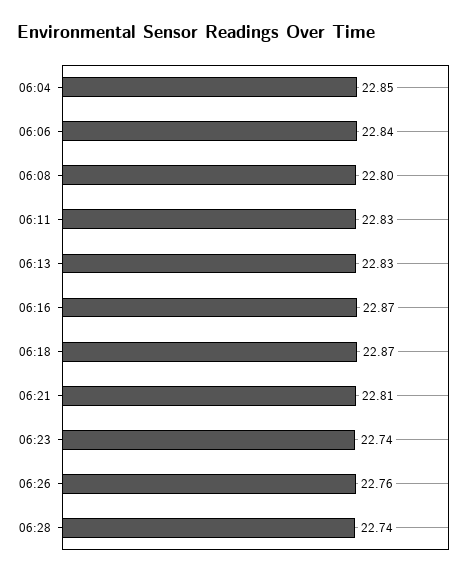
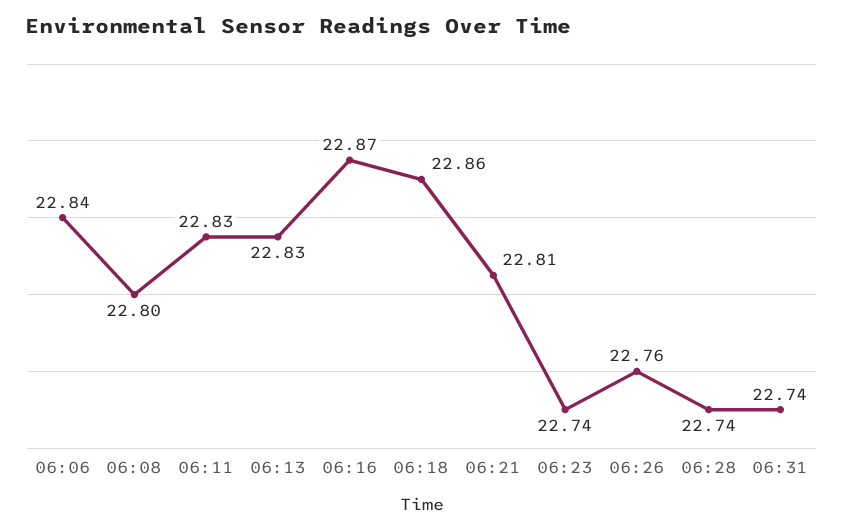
06:04: 22.85 -> none
06:18: 22.87 -> 22.86
06:31: none -> 22.74

